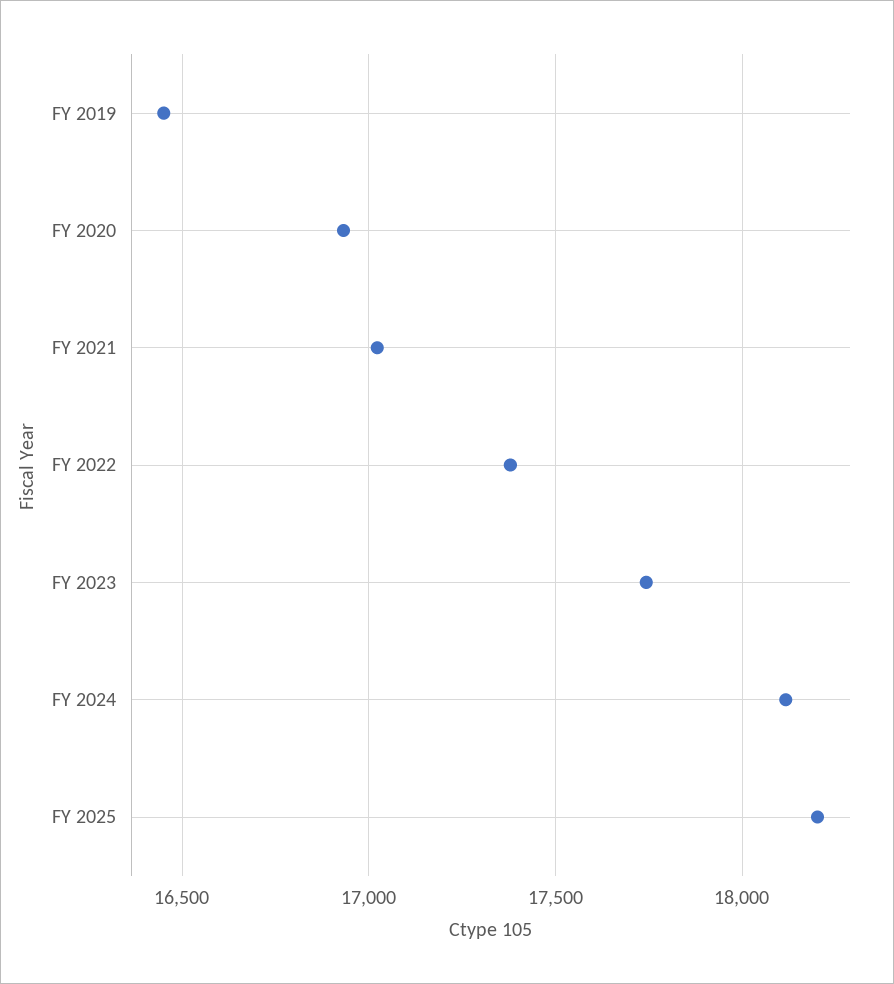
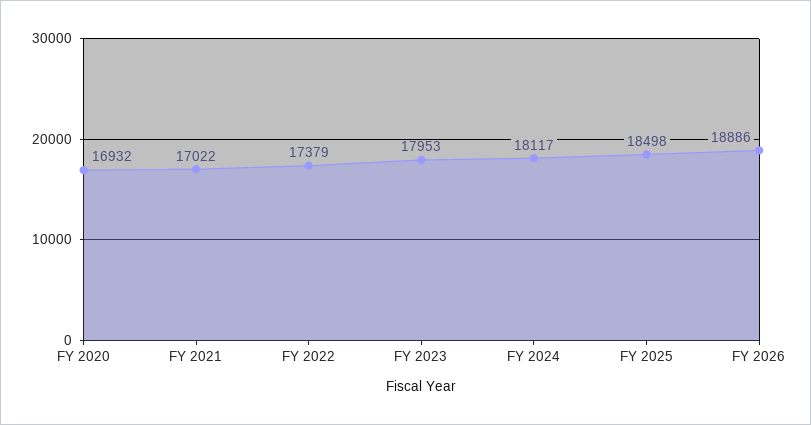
FY 2019: 16450 -> none
FY 2023: 17750 -> 17953
FY 2025: 18200 -> 18498
FY 2026: none -> 18886

